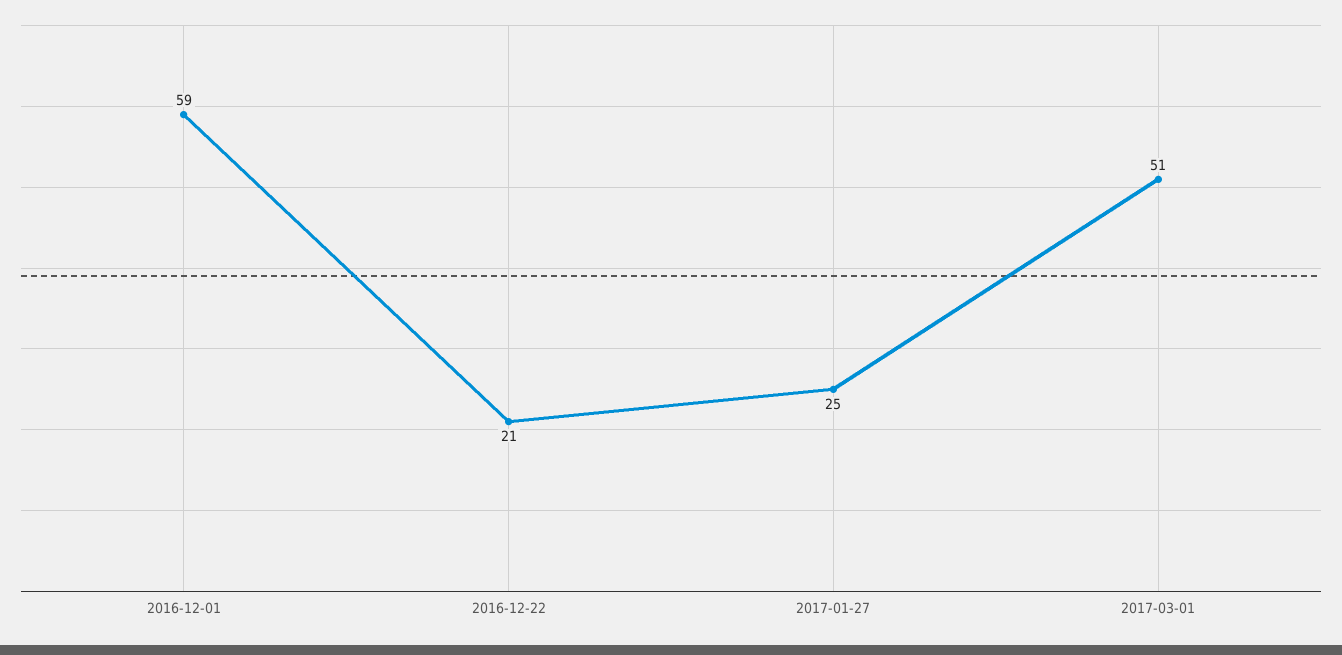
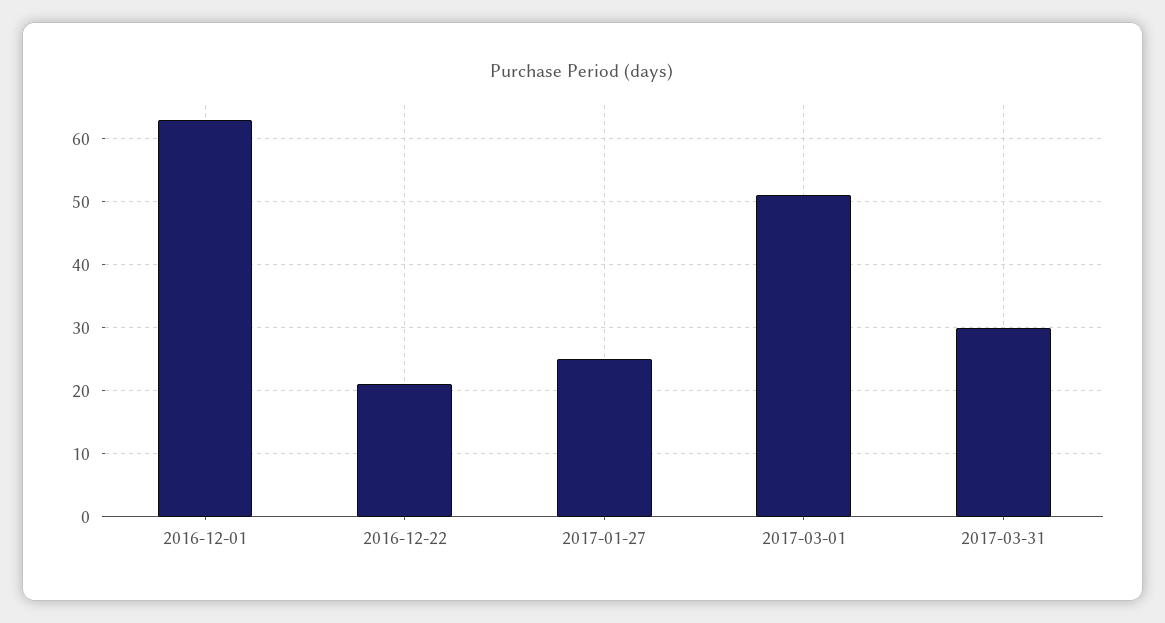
2016-12-01: 59 -> 63
2017-03-31: none -> 30

